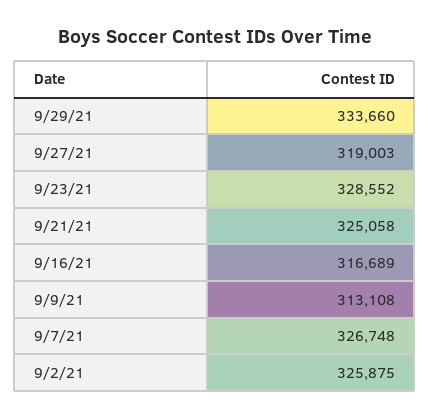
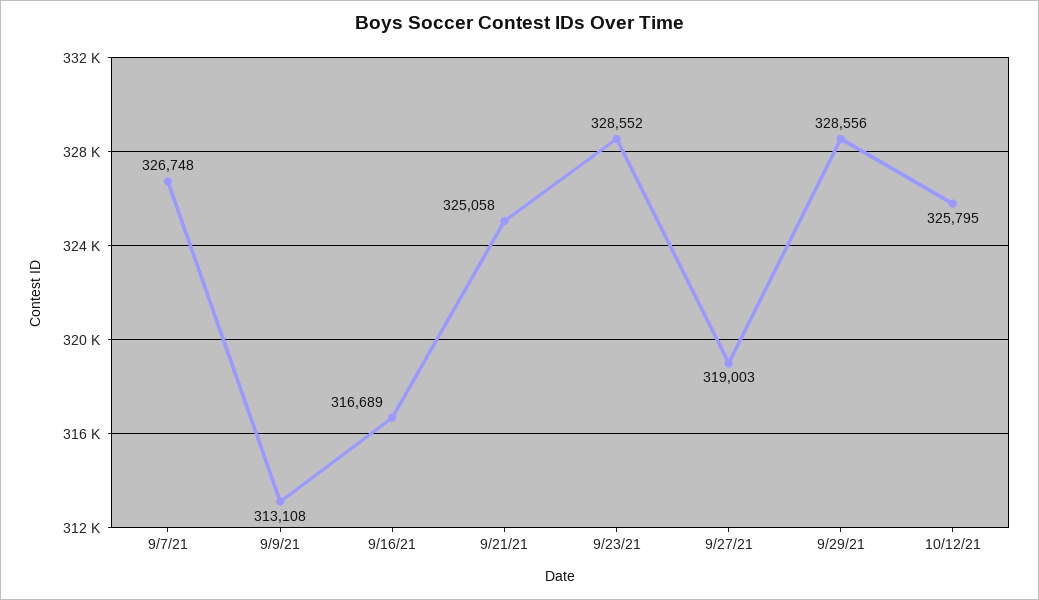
9/29/21: 333660 -> 328556
9/2/21: 325875 -> none
10/12/21: none -> 325795

